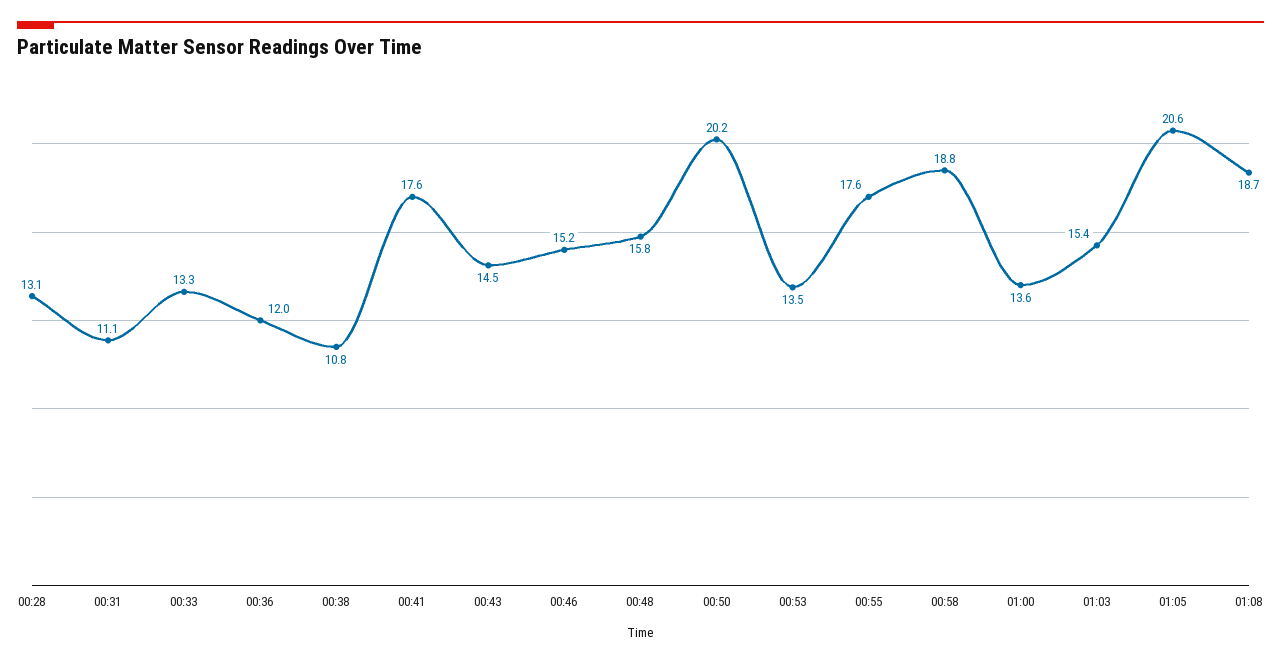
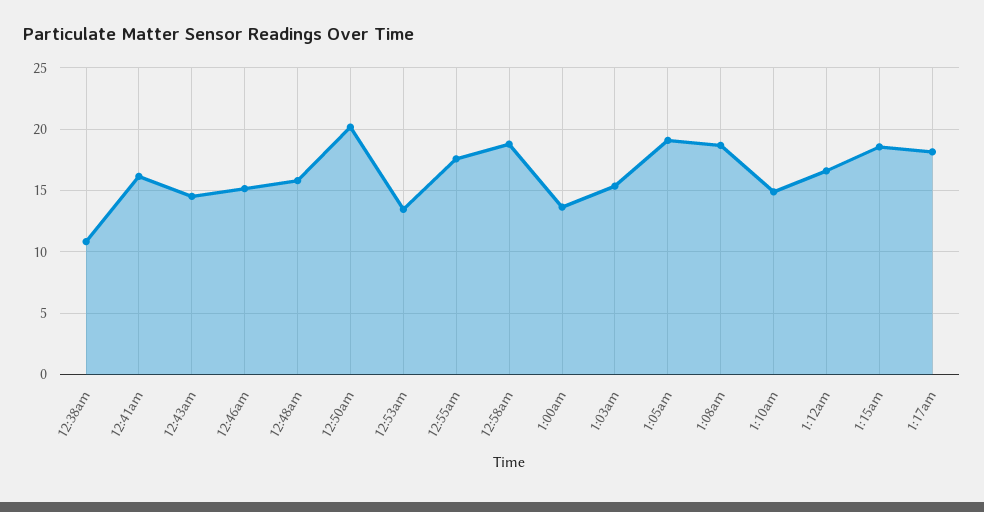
00:28: 13.1 -> none
00:31: 11.1 -> none
00:33: 13.3 -> none
00:36: 12 -> none
00:41: 17.6 -> 16
01:05: 20.6 -> 19
1:10am: none -> 15
1:12am: none -> 16.5
1:15am: none -> 18.5
1:17am: none -> 18

